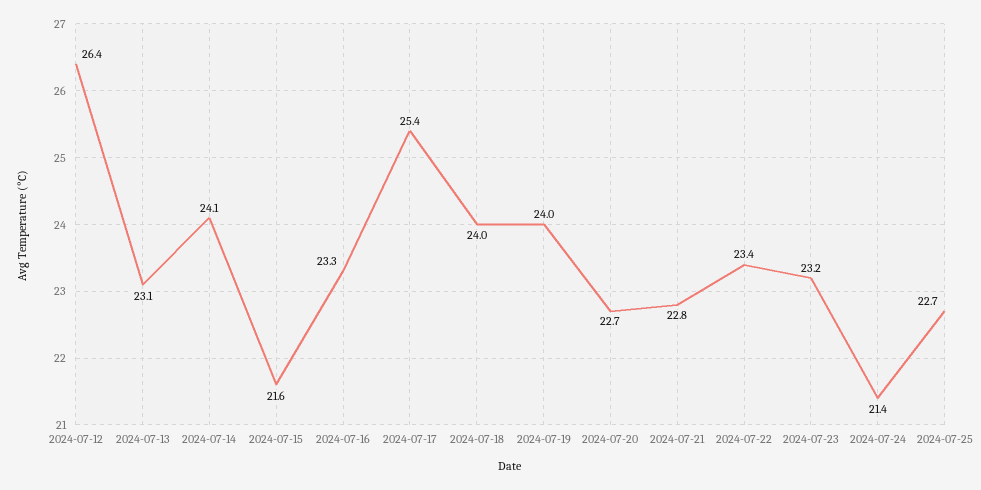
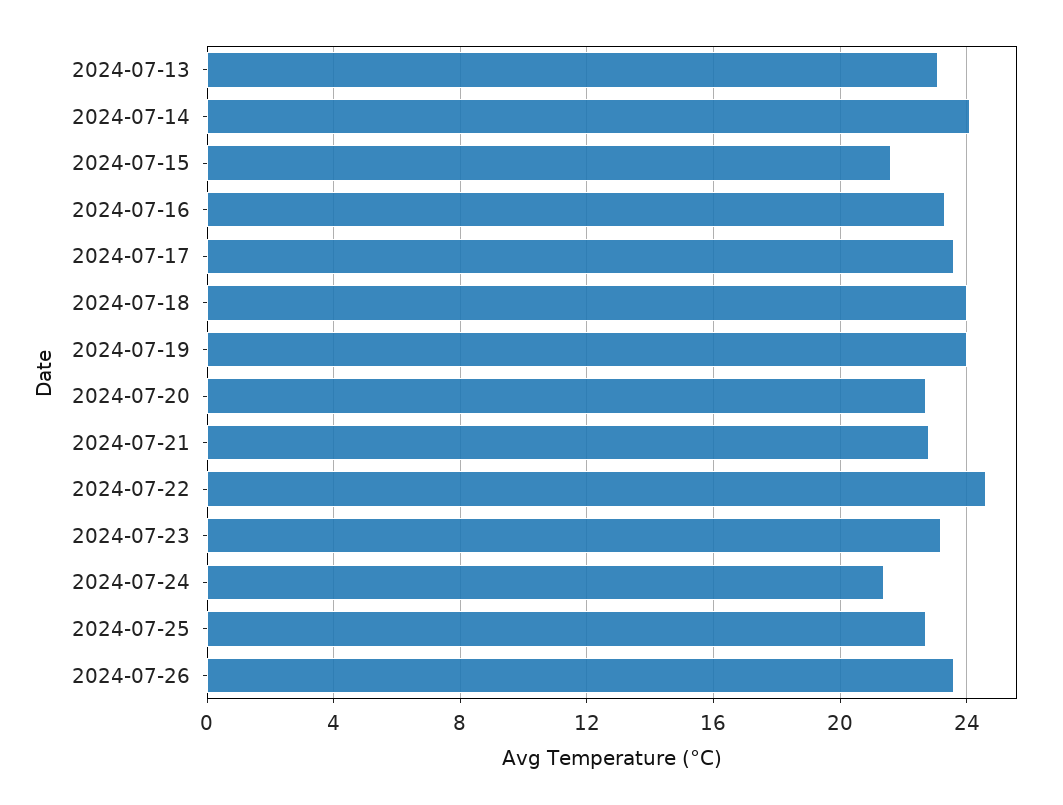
2024-07-12: 26.4 -> none
2024-07-17: 25.4 -> 23.5
2024-07-22: 23.4 -> 24.5
2024-07-26: none -> 23.5

